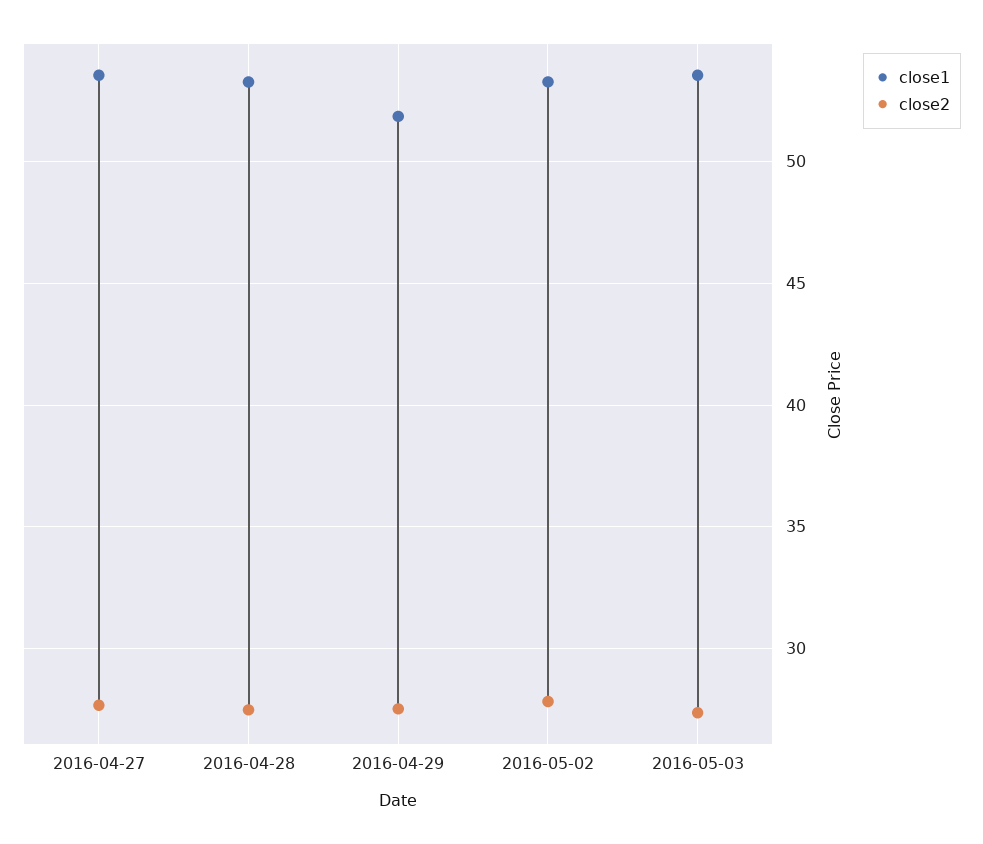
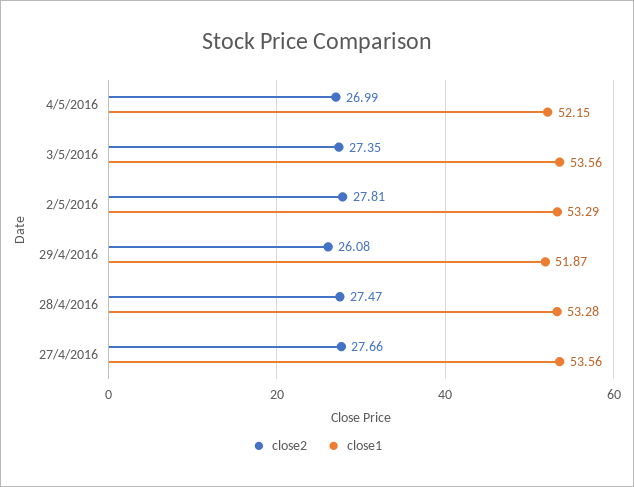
close2, 2016-04-29: 27.5 -> 26.08
close2, 4/5/2016: none -> 26.99
close1, 4/5/2016: none -> 52.15

